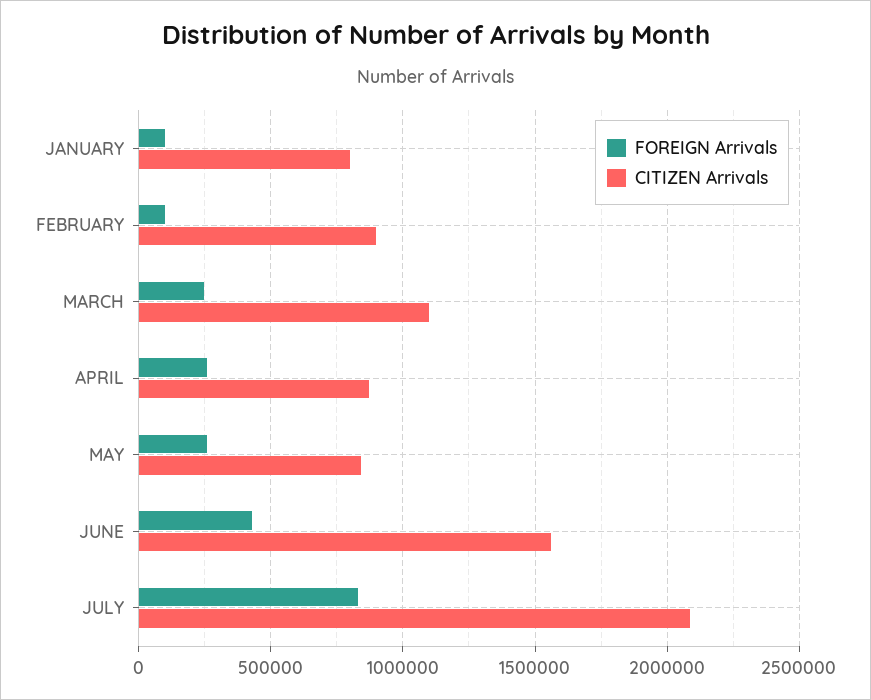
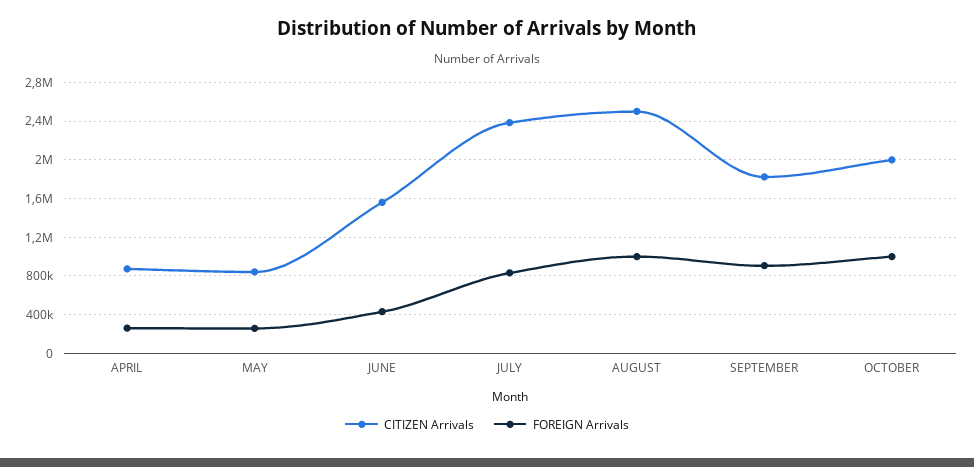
FOREIGN Arrivals, JANUARY: 100000 -> none
CITIZEN Arrivals, JANUARY: 800000 -> none
FOREIGN Arrivals, FEBRUARY: 100000 -> none
CITIZEN Arrivals, FEBRUARY: 900000 -> none
FOREIGN Arrivals, MARCH: 250000 -> none
CITIZEN Arrivals, MARCH: 1100000 -> none
CITIZEN Arrivals, JULY: 2100000 -> 2400000
CITIZEN Arrivals, AUGUST: none -> 2500000
FOREIGN Arrivals, AUGUST: none -> 1000000
CITIZEN Arrivals, SEPTEMBER: none -> 1800000
FOREIGN Arrivals, SEPTEMBER: none -> 900000
CITIZEN Arrivals, OCTOBER: none -> 2000000
FOREIGN Arrivals, OCTOBER: none -> 1000000

